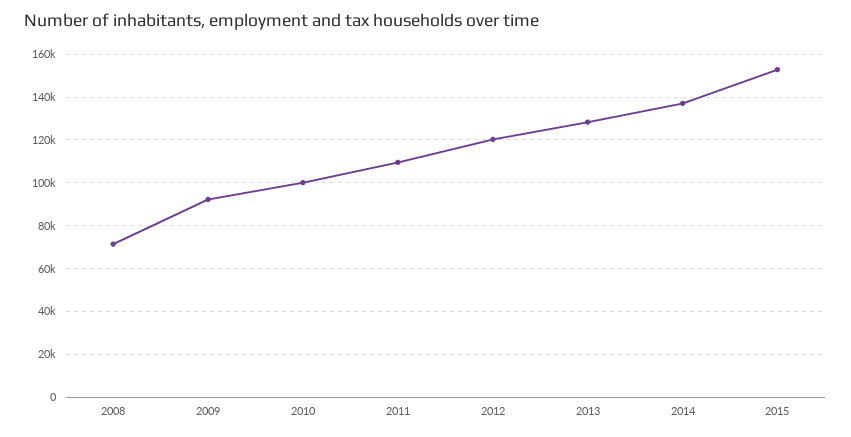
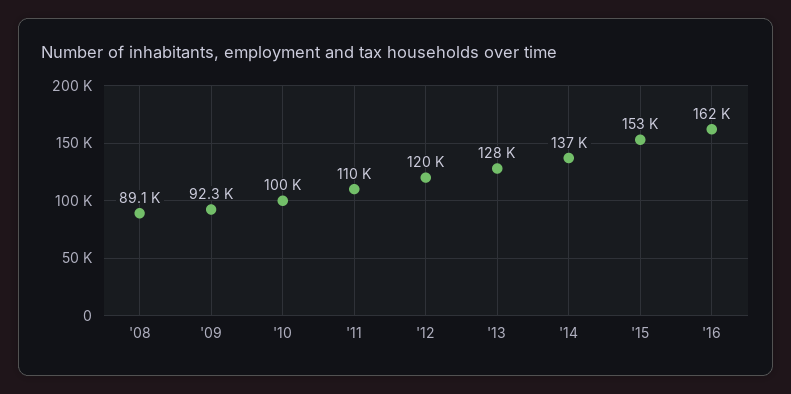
2008: 70000 -> 89100
'16: none -> 162000

